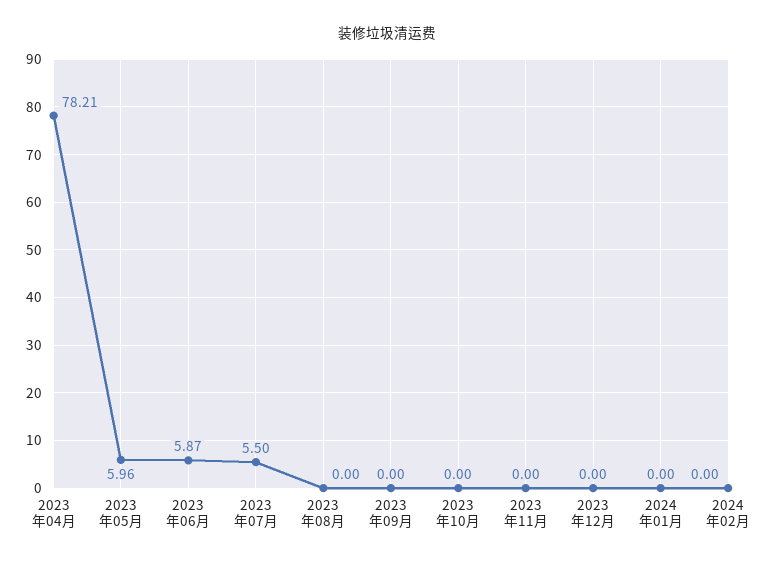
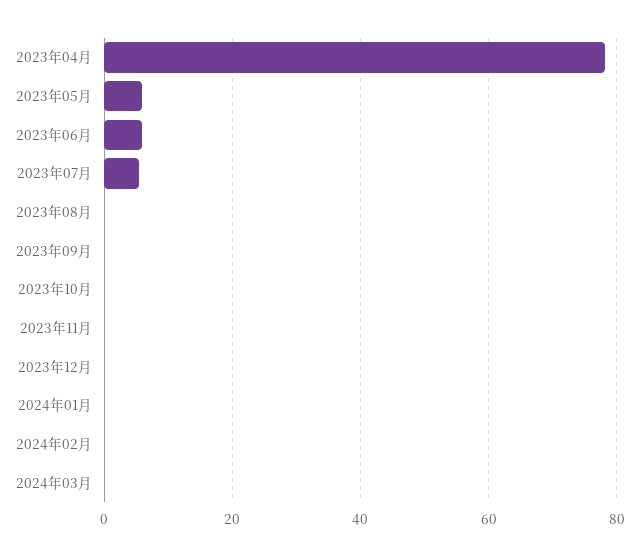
2024年03月: none -> 0

